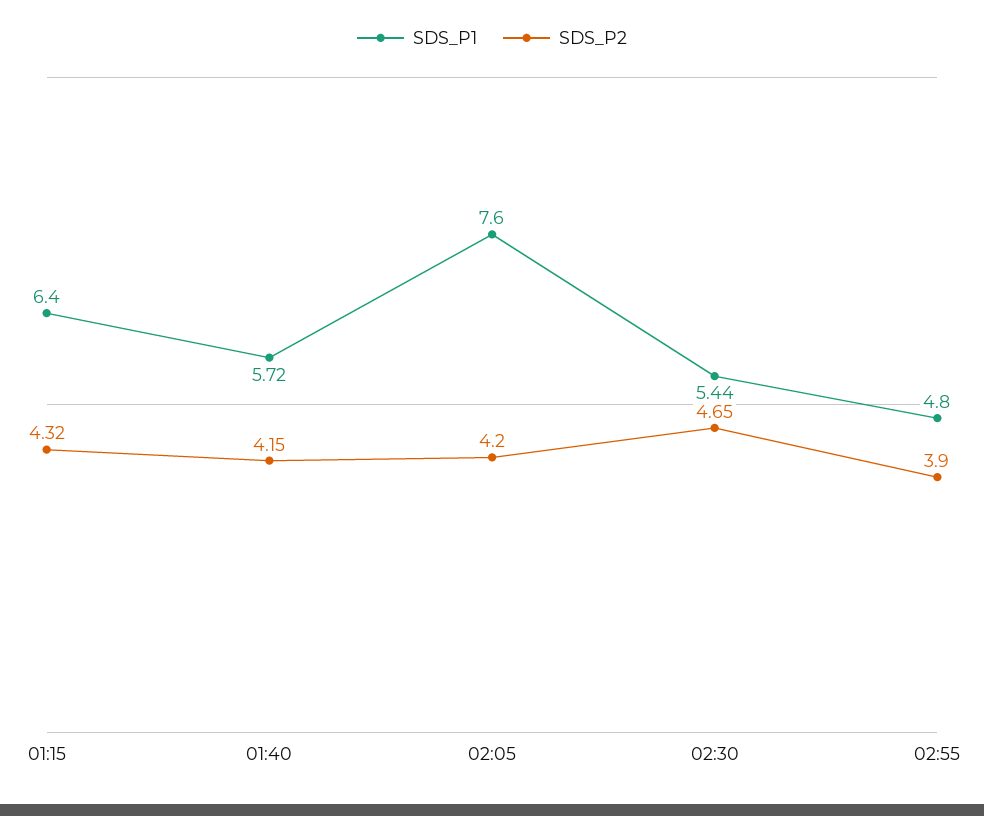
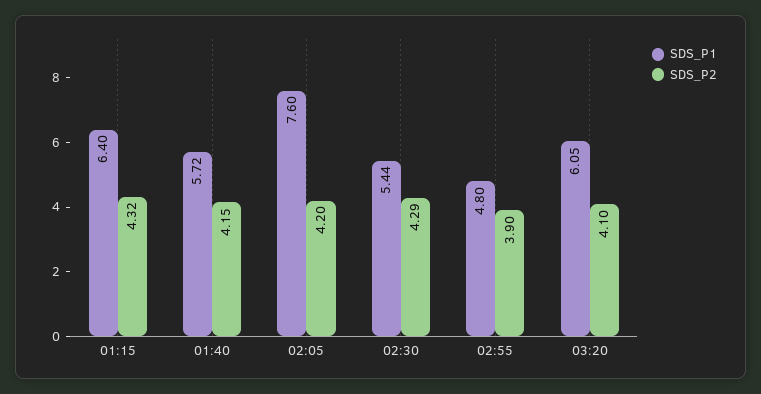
SDS_P2, 02:30: 4.65 -> 4.29
SDS_P1, 03:20: none -> 6.05
SDS_P2, 03:20: none -> 4.1

